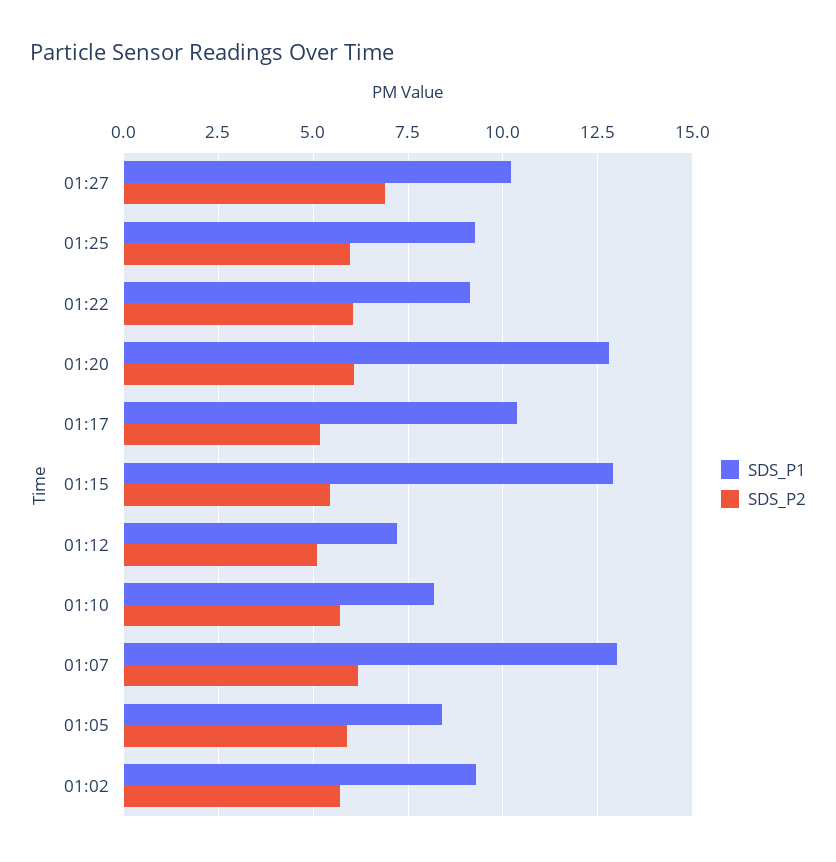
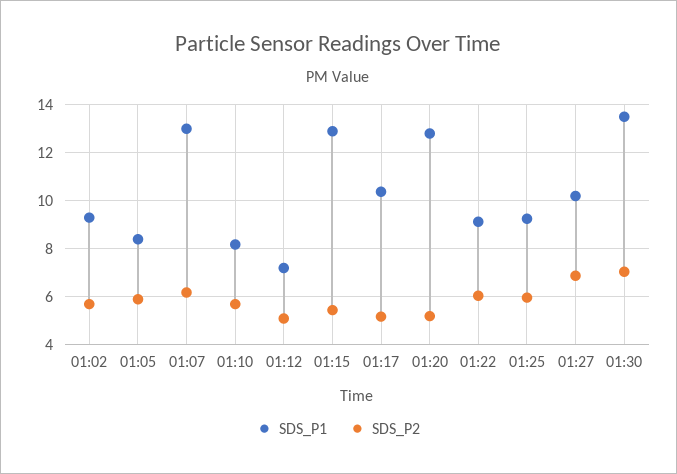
SDS_P2, 01:20: 6 -> 5.25
SDS_P1, 01:30: none -> 13.5
SDS_P2, 01:30: none -> 7

